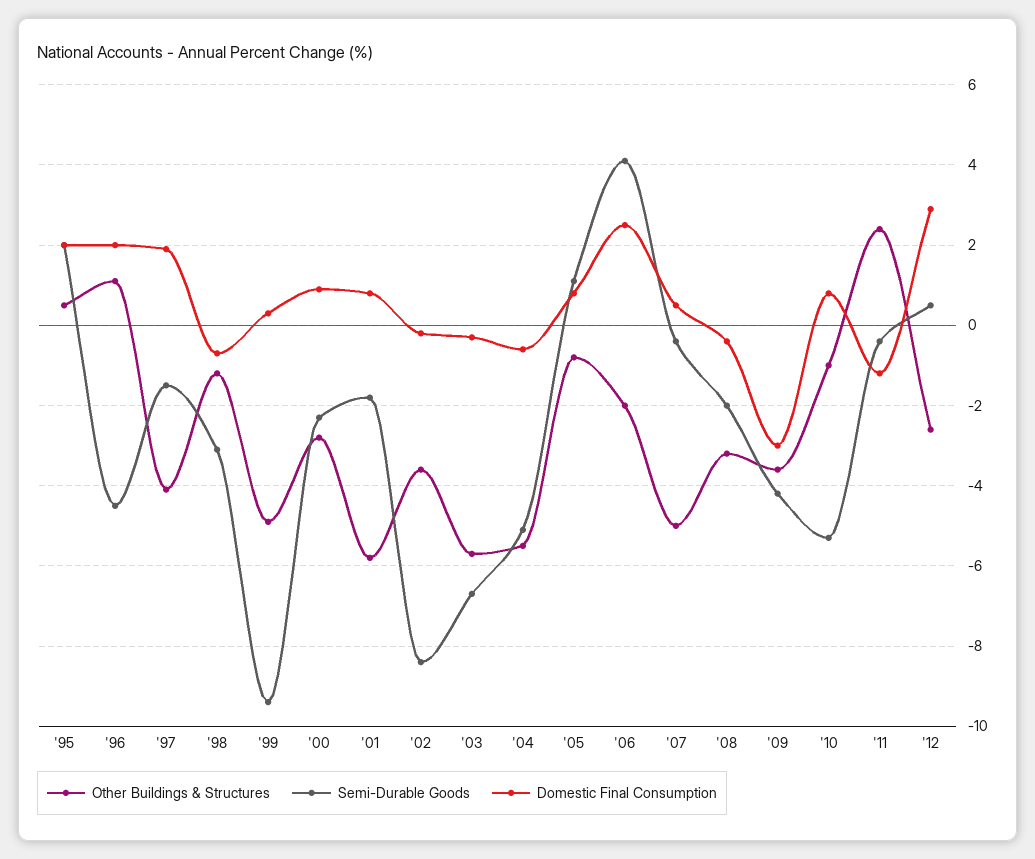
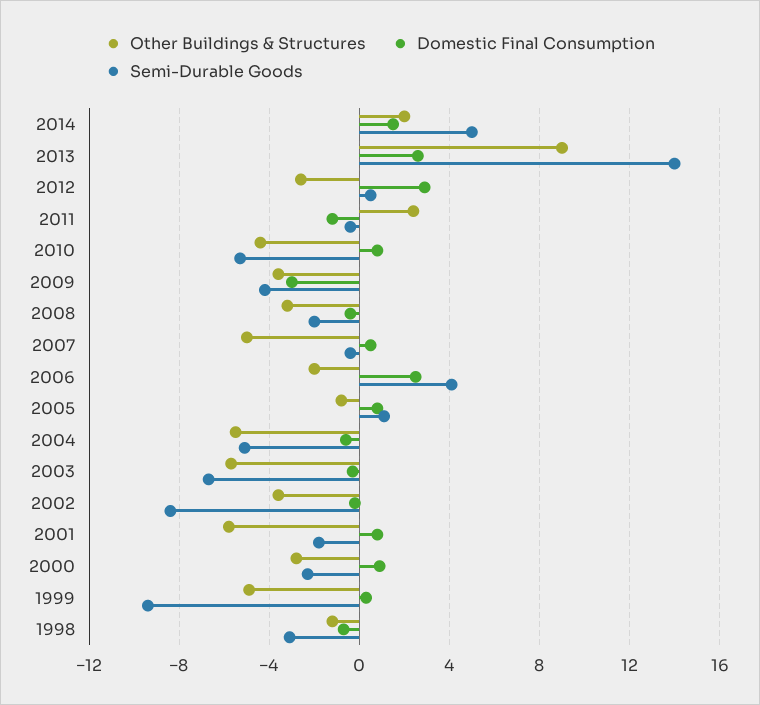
Other Buildings & Structures, '95: 0.5 -> none
Semi-Durable Goods, '95: 2 -> none
Domestic Final Consumption, '95: 2 -> none
Other Buildings & Structures, '96: 1 -> none
Semi-Durable Goods, '96: -4.5 -> none
Domestic Final Consumption, '96: 2 -> none
Other Buildings & Structures, '97: -4 -> none
Semi-Durable Goods, '97: -1.5 -> none
Domestic Final Consumption, '97: 2 -> none
Other Buildings & Structures, '10: -1 -> -4.5
Other Buildings & Structures, 2014: none -> 2
Domestic Final Consumption, 2014: none -> 1.5
Semi-Durable Goods, 2014: none -> 5
Other Buildings & Structures, 2013: none -> 9
Domestic Final Consumption, 2013: none -> 2.5
Semi-Durable Goods, 2013: none -> 14

